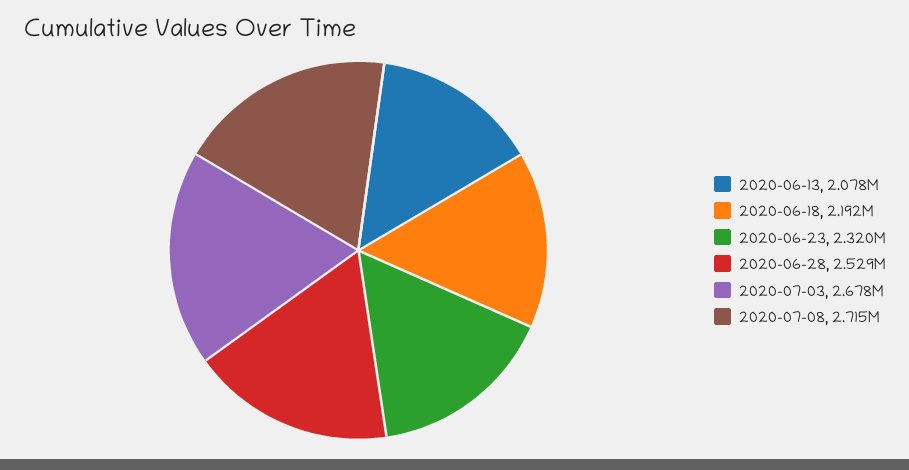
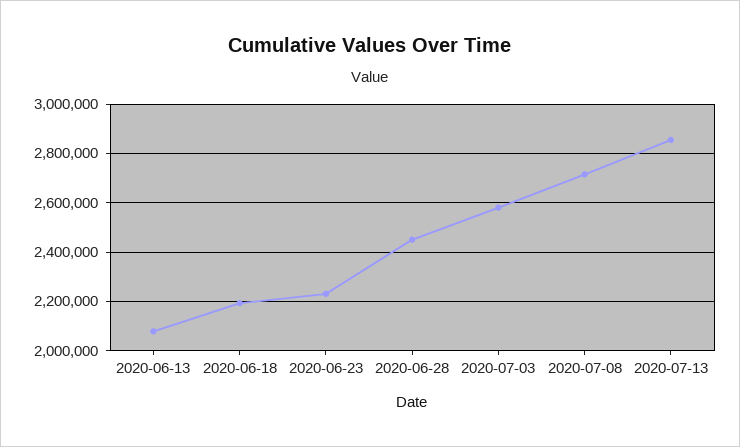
2020-06-23: 2320000 -> 2225000
2020-06-28: 2529000 -> 2450000
2020-07-03: 2678000 -> 2575000
2020-07-13: none -> 2850000

